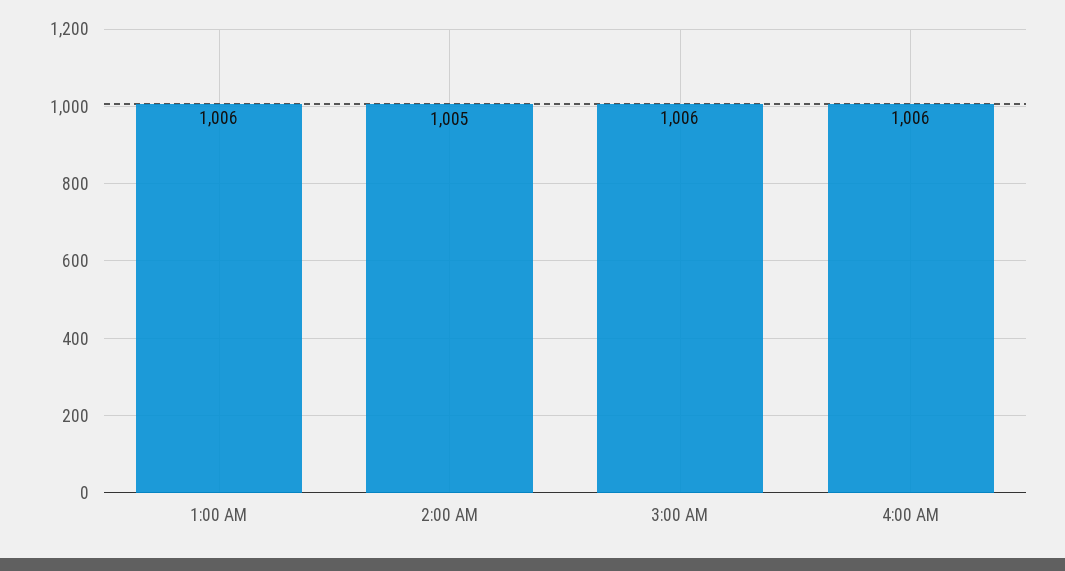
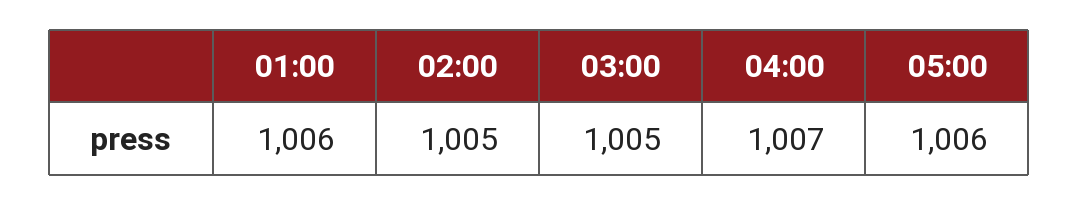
3:00 AM: 1006 -> 1005
4:00 AM: 1006 -> 1007
05:00: none -> 1006

